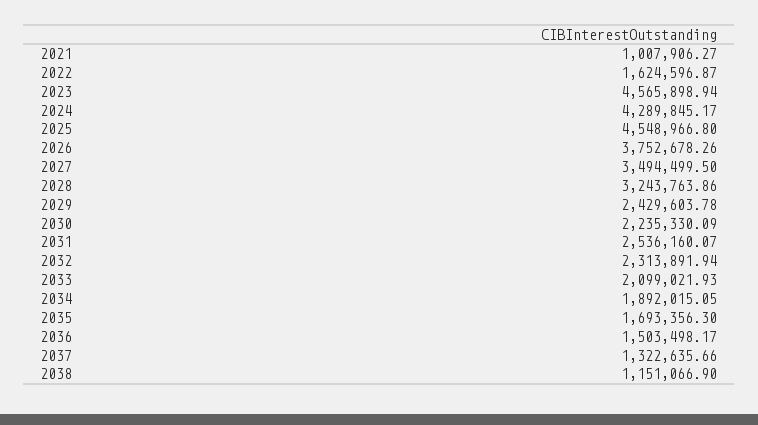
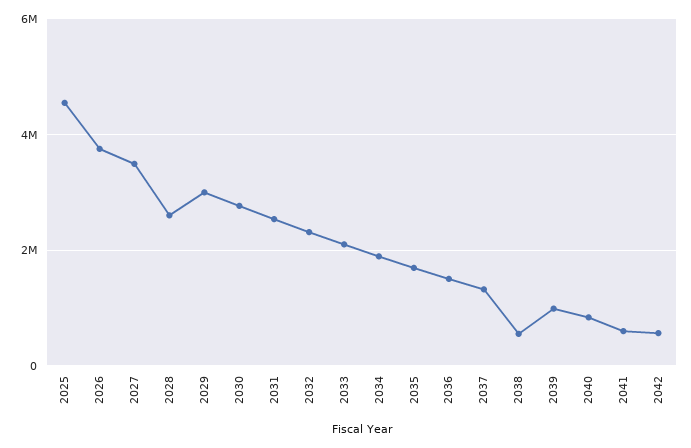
2021: 1007906.27 -> none
2022: 1624596.87 -> none
2023: 4565898.94 -> none
2024: 4289845.17 -> none
2028: 3243763.86 -> 2600000
2029: 2429603.78 -> 3000000
2030: 2235330.09 -> 2800000
2038: 1151066.9 -> 600000
2039: none -> 1000000
2040: none -> 800000
2041: none -> 600000
2042: none -> 600000

